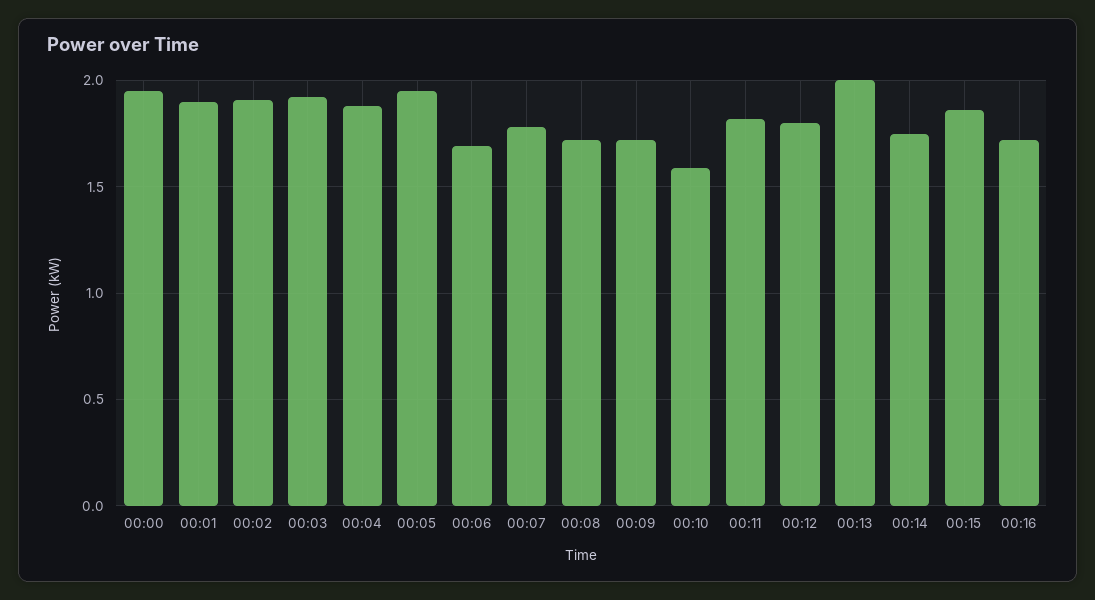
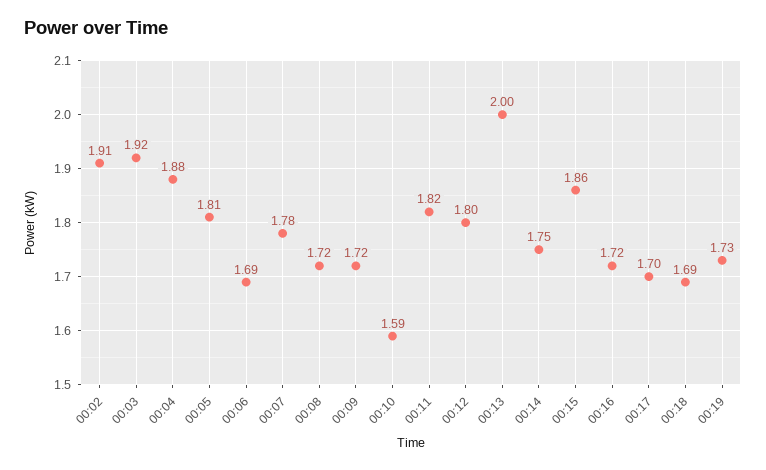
00:00: 1.95 -> none
00:01: 1.9 -> none
00:05: 1.95 -> 1.81
00:17: none -> 1.7
00:18: none -> 1.69
00:19: none -> 1.73

